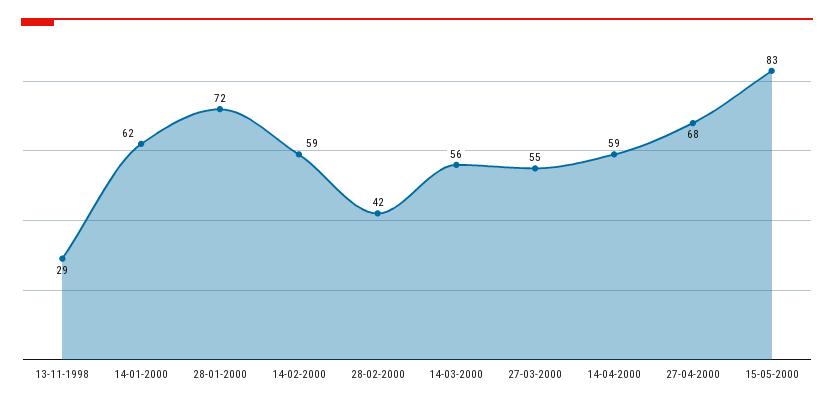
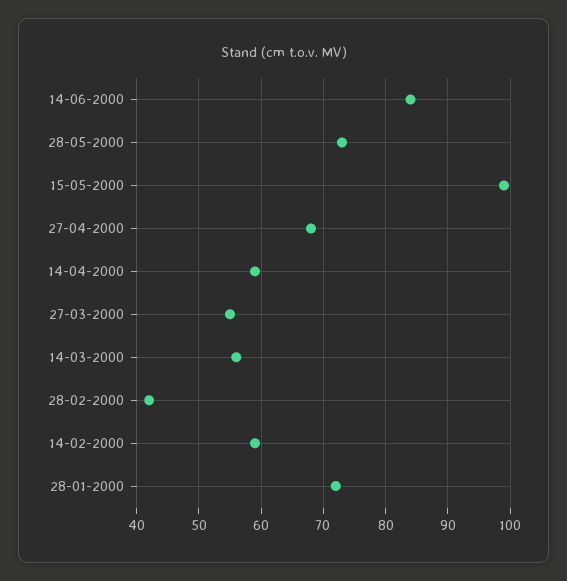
13-11-1998: 29 -> none
14-01-2000: 62 -> none
15-05-2000: 83 -> 99
14-06-2000: none -> 84
28-05-2000: none -> 73

